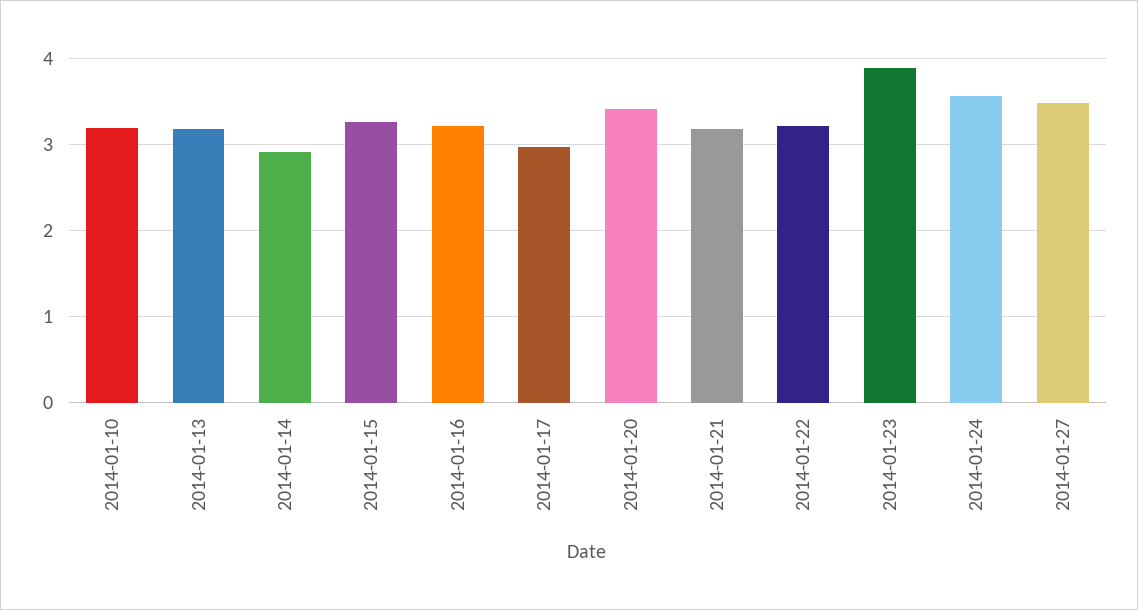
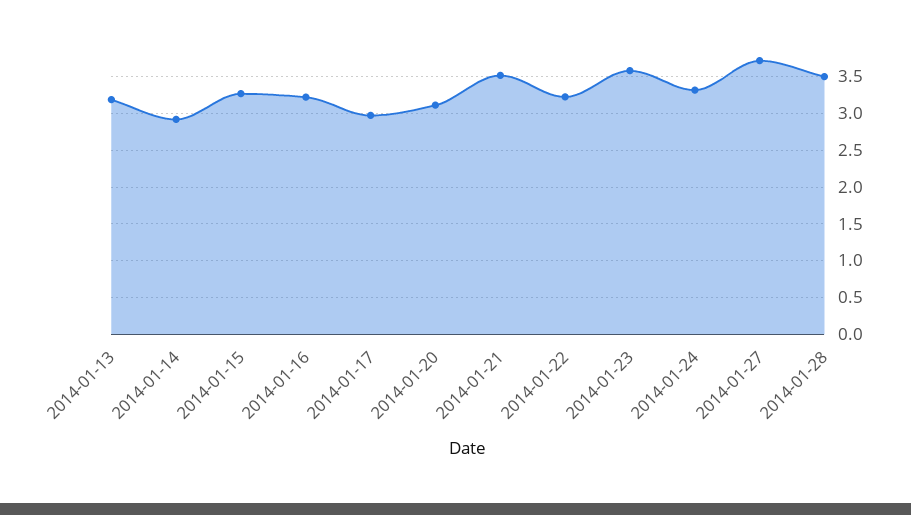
2014-01-10: 3.2 -> none
2014-01-20: 3.4 -> 3.1
2014-01-21: 3.2 -> 3.5
2014-01-23: 3.9 -> 3.6
2014-01-24: 3.6 -> 3.3
2014-01-27: 3.5 -> 3.7
2014-01-28: none -> 3.5

